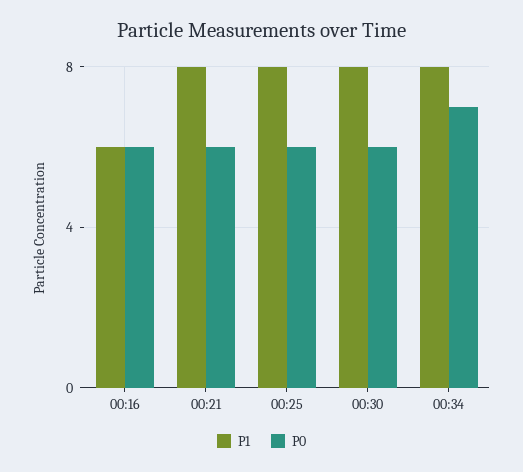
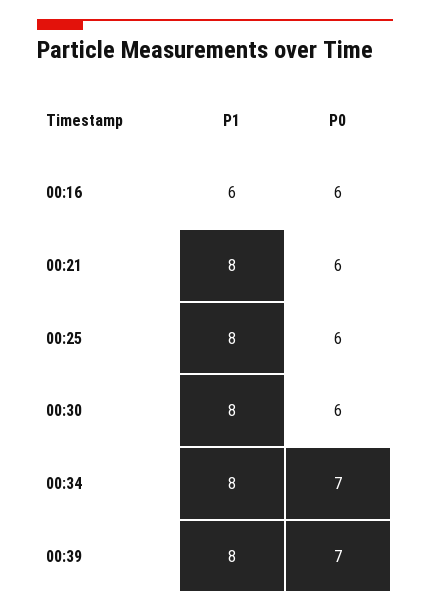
P1, 00:39: none -> 8
P0, 00:39: none -> 7

